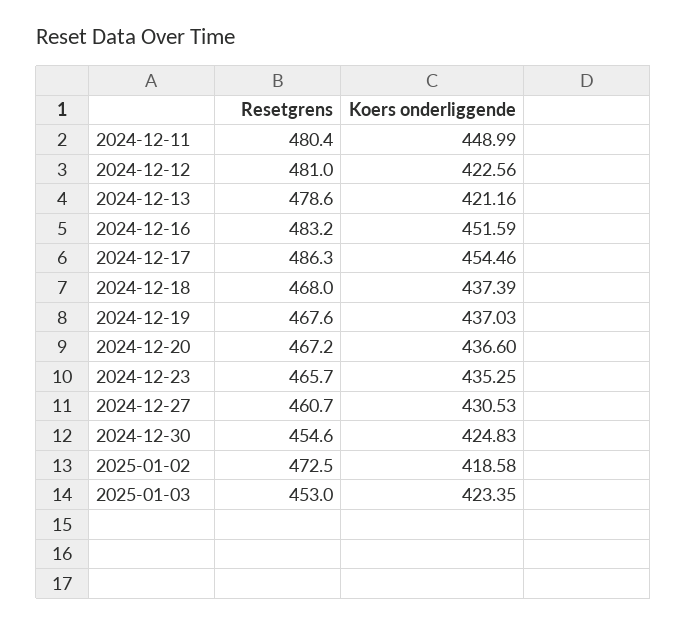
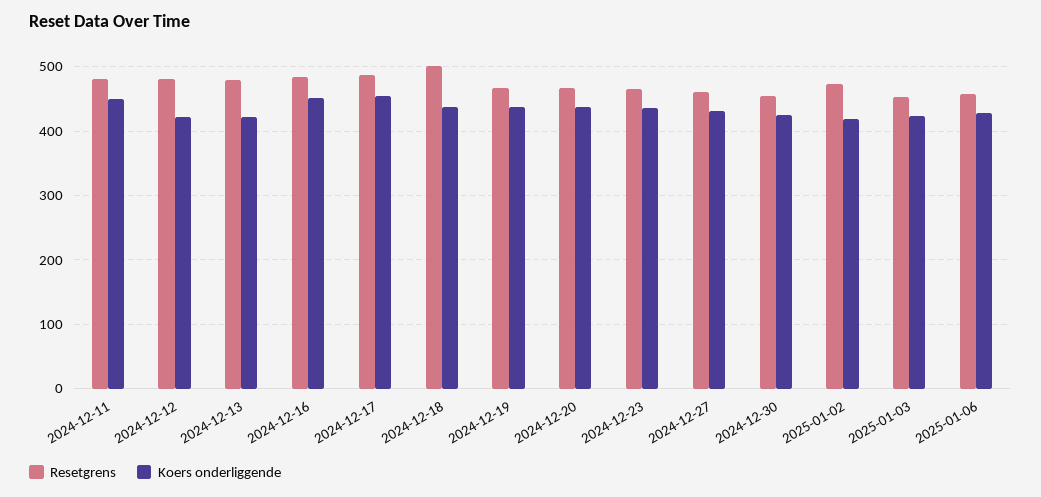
Resetgrens, 2024-12-18: 468 -> 500
Resetgrens, 2025-01-06: none -> 460
Koers onderliggende, 2025-01-06: none -> 430

